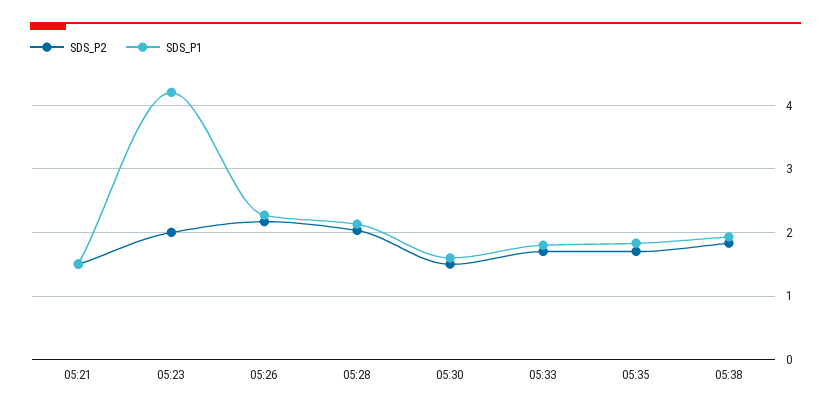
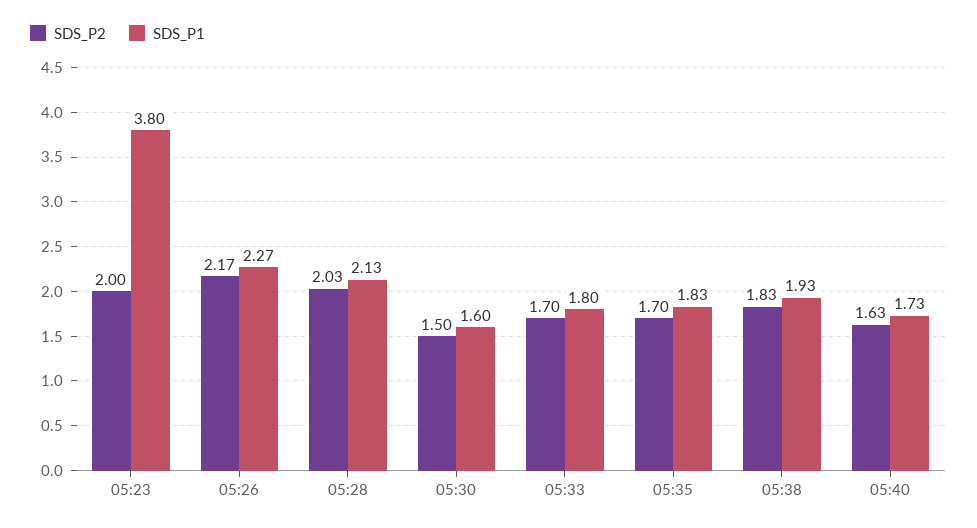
SDS_P2, 05:21: 1.5 -> none
SDS_P1, 05:21: 1.5 -> none
SDS_P1, 05:23: 4.2 -> 3.8
SDS_P2, 05:40: none -> 1.63
SDS_P1, 05:40: none -> 1.73

